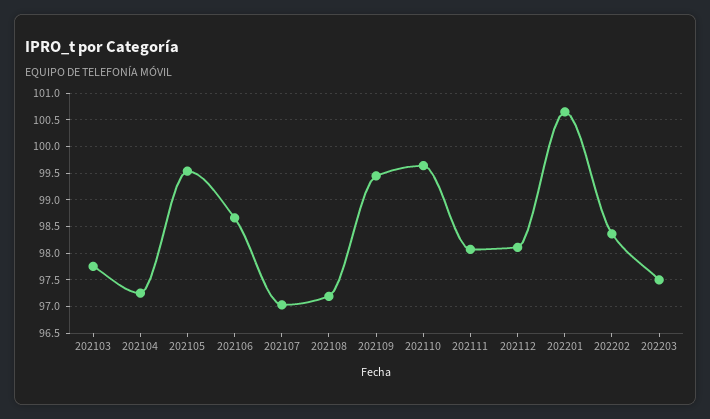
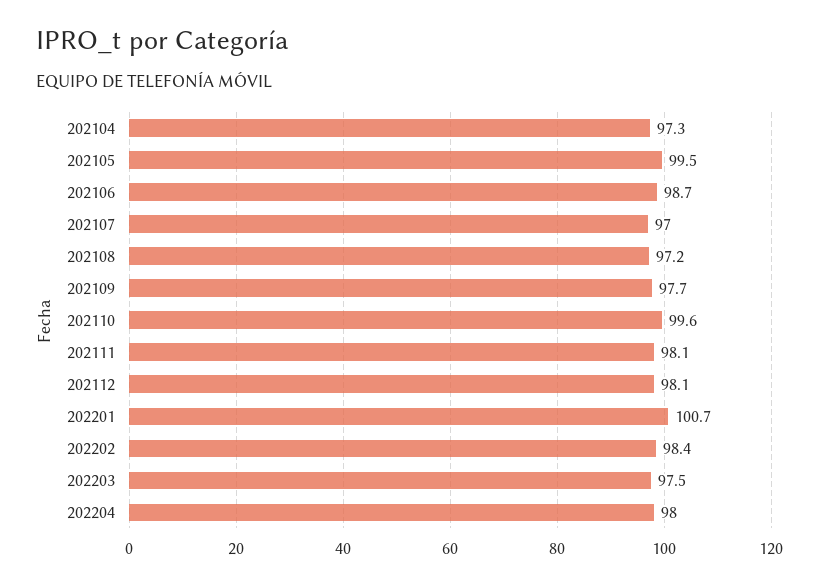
202103: 97.75 -> none
202109: 99.5 -> 97.7
202204: none -> 98

